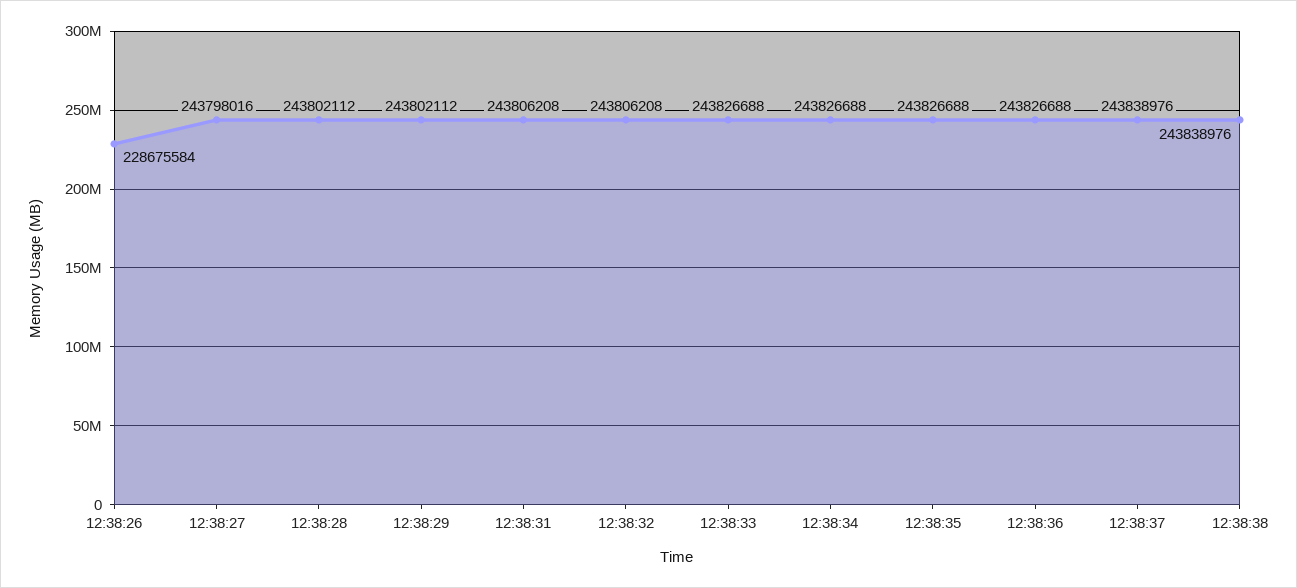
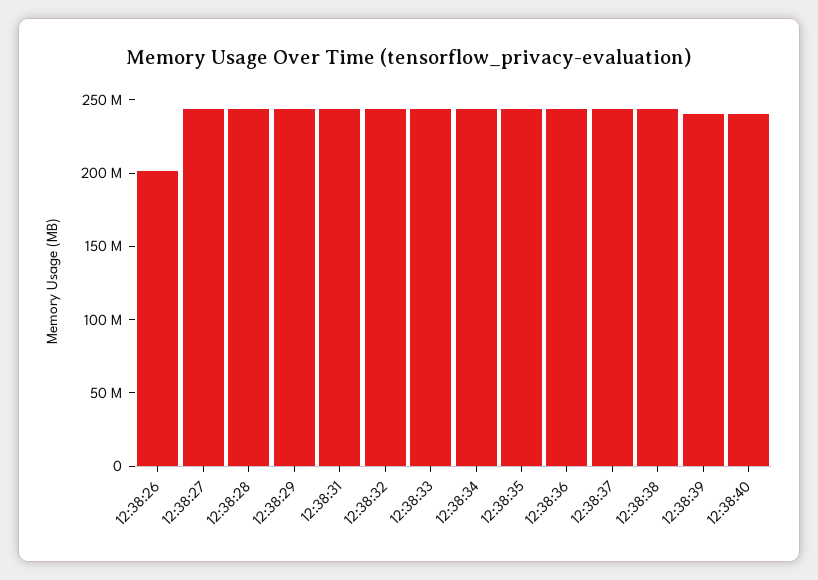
12:38:26: 228675584 -> 200000000
12:38:39: none -> 240000000
12:38:40: none -> 240000000

